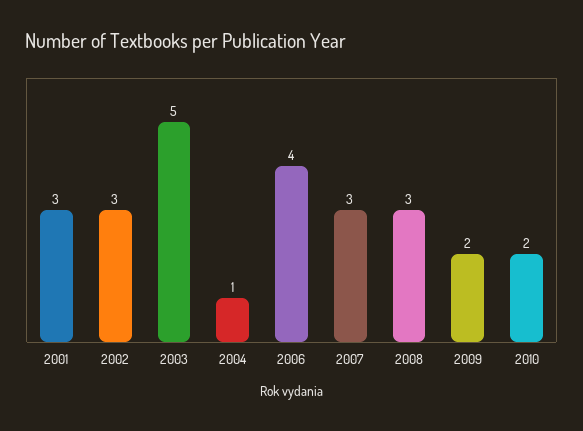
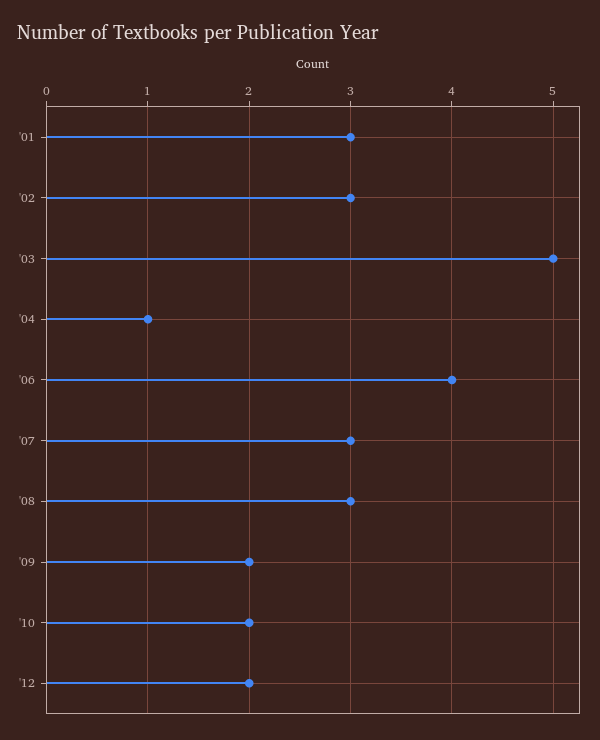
'12: none -> 2

